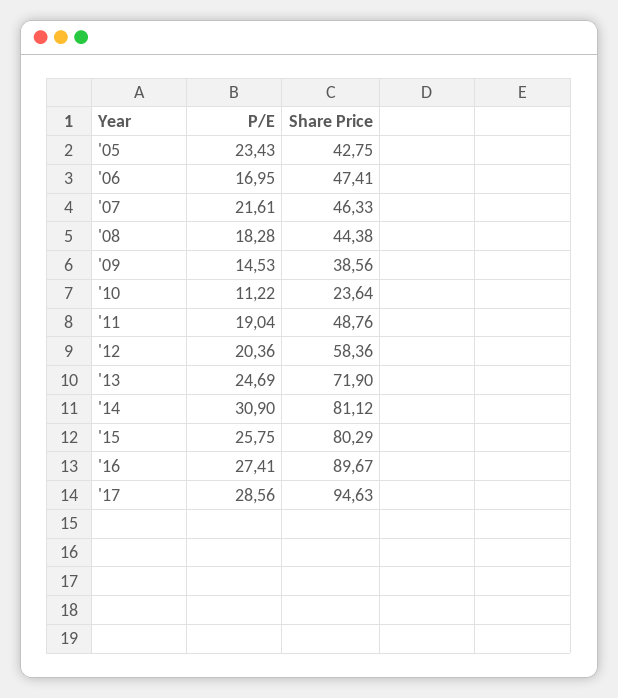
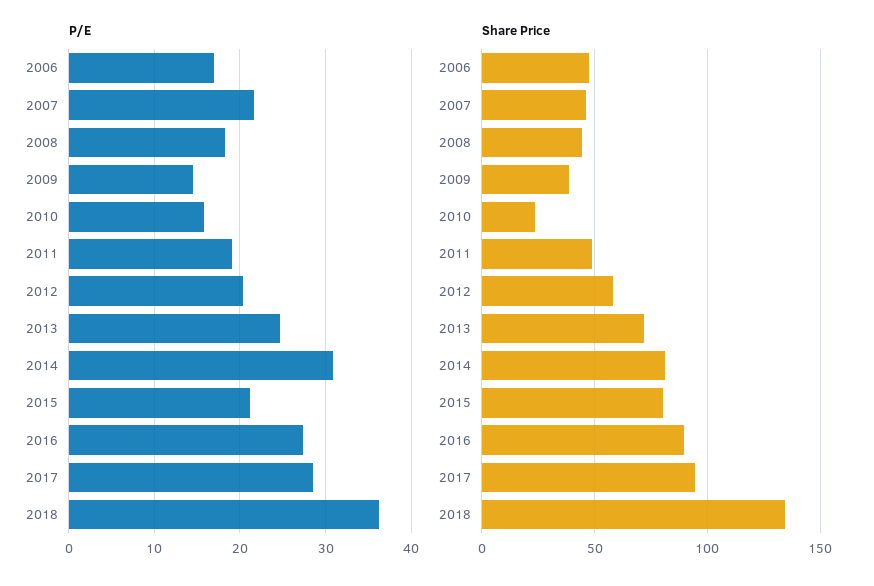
P/E, '05: 23.43 -> none
Share Price, '05: 42.75 -> none
P/E, '10: 11.22 -> 16
P/E, '15: 25.75 -> 21
P/E, 2018: none -> 36
Share Price, 2018: none -> 135

